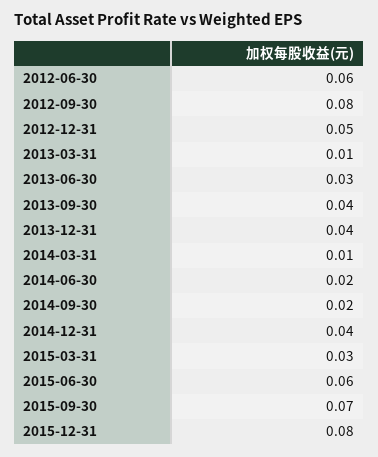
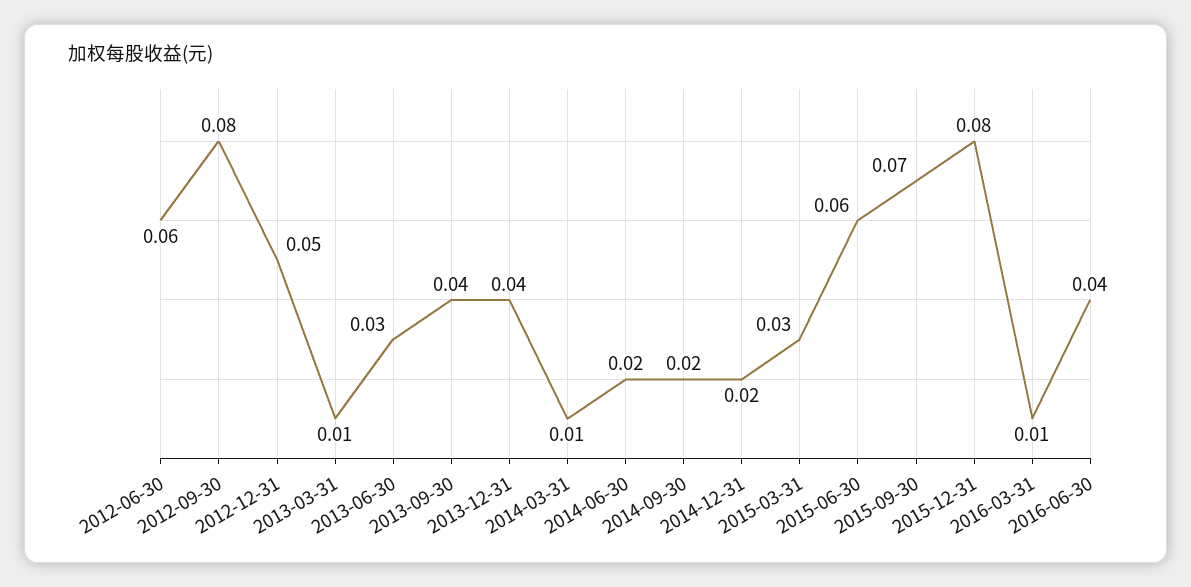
2014-12-31: 0.04 -> 0.02
2016-03-31: none -> 0.01
2016-06-30: none -> 0.04

